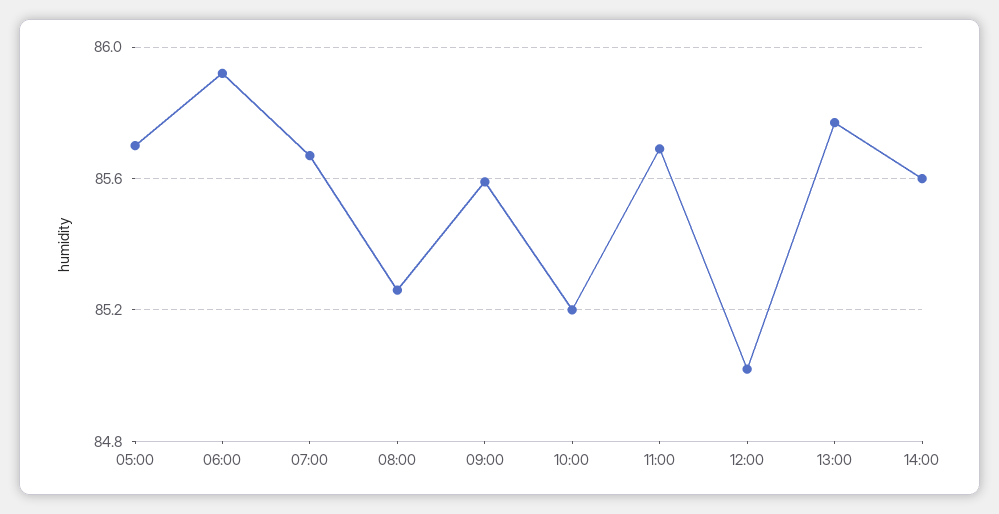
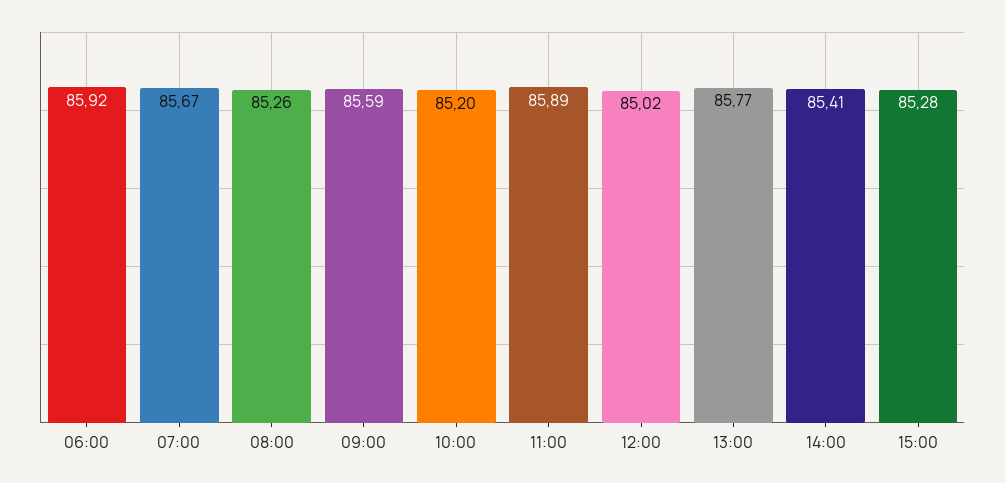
05:00: 85.7 -> none
11:00: 85.7 -> 85.89
14:00: 85.6 -> 85.41
15:00: none -> 85.28

